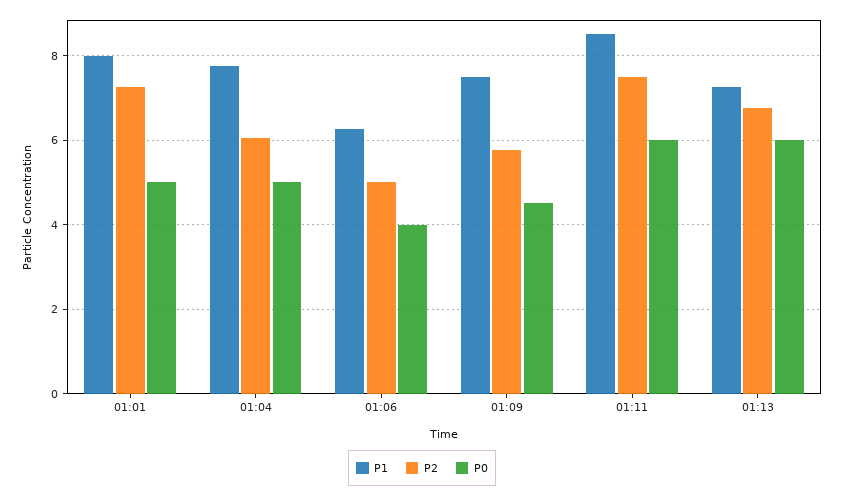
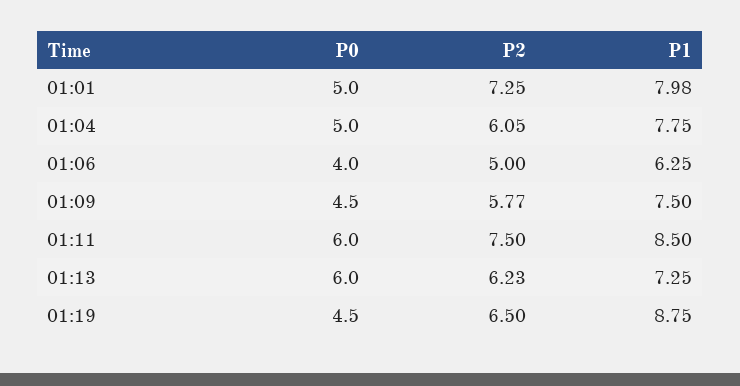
P2, 01:13: 6.8 -> 6.23
P0, 01:19: none -> 4.5
P2, 01:19: none -> 6.5
P1, 01:19: none -> 8.75

